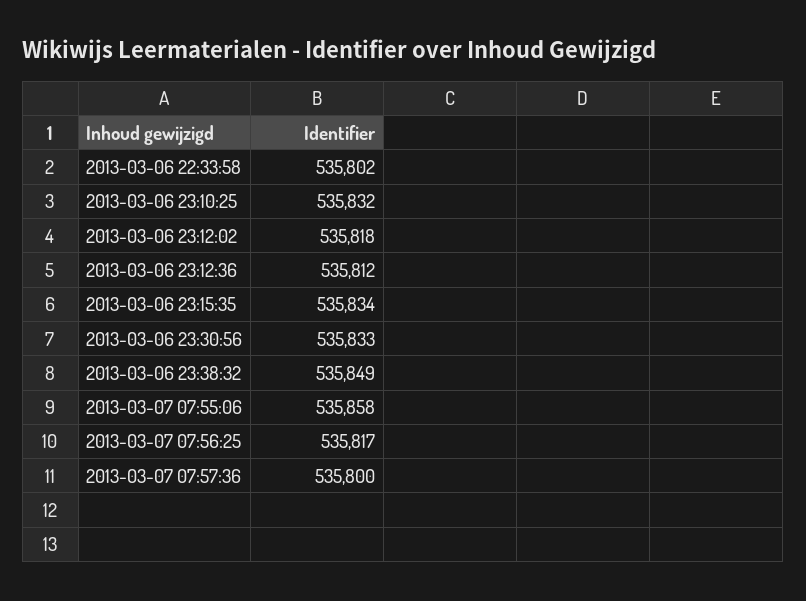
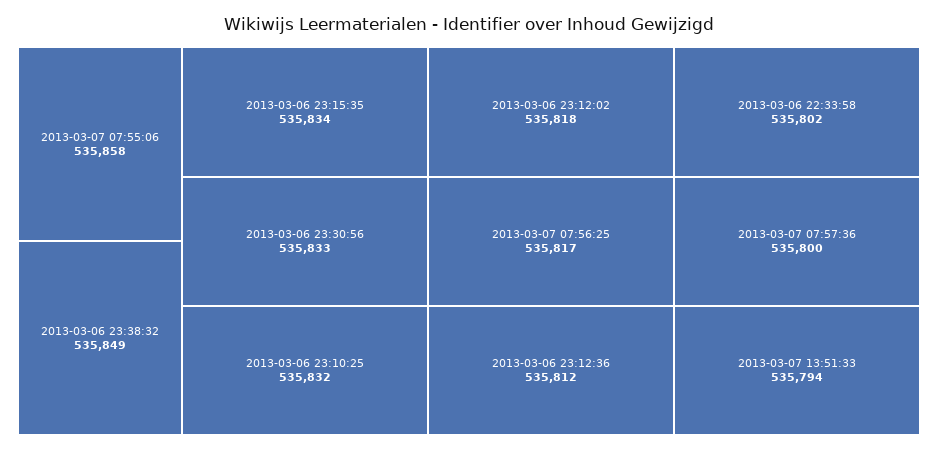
2013-03-07 13:51:33: none -> 535794

